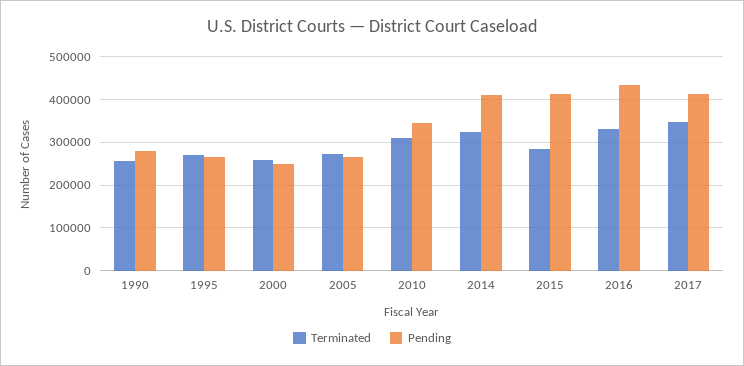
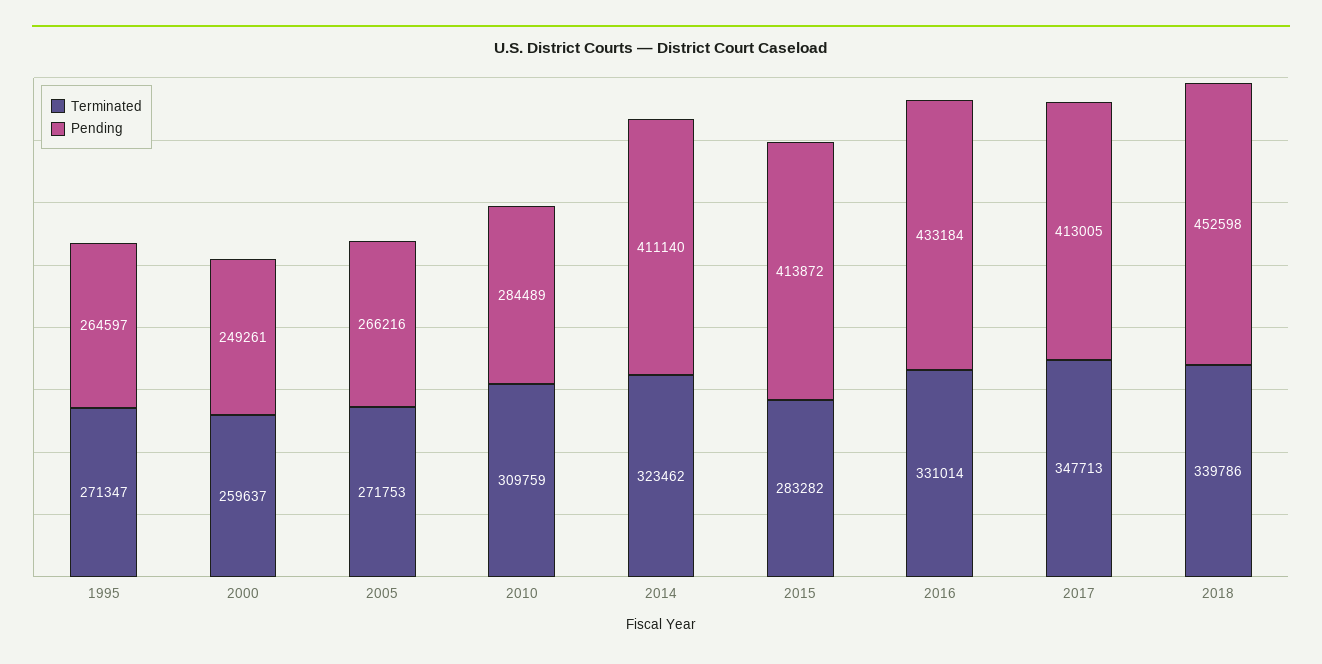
Terminated, 1990: 260000 -> none
Pending, 1990: 280000 -> none
Pending, 2010: 340000 -> 284489
Terminated, 2018: none -> 339786
Pending, 2018: none -> 452598

